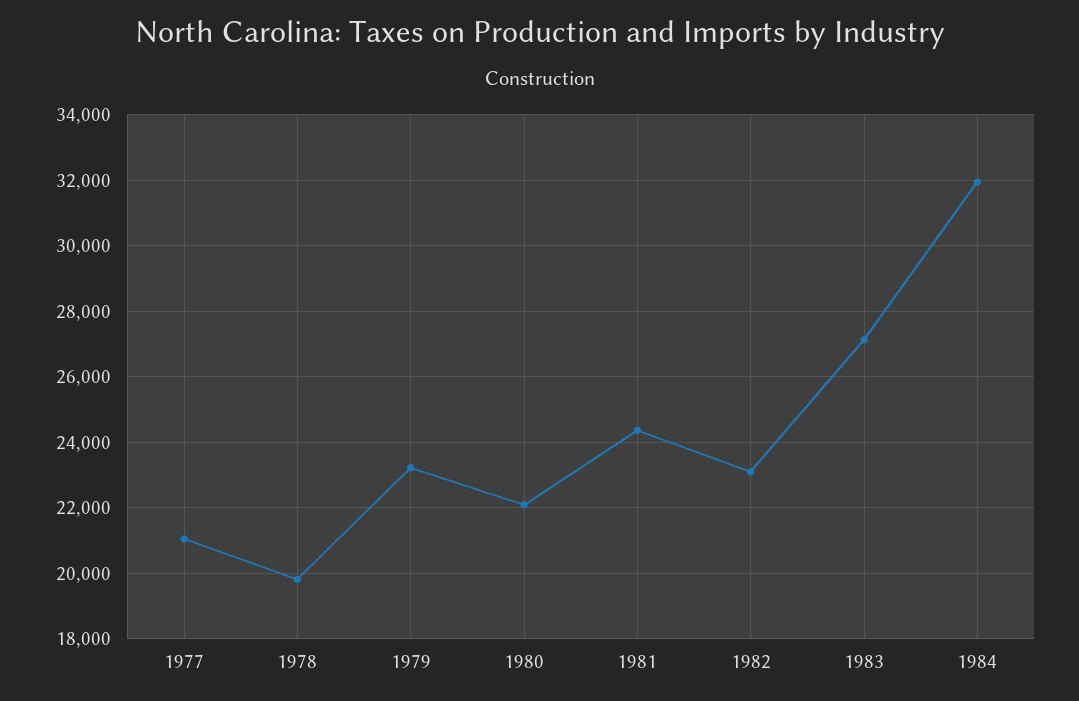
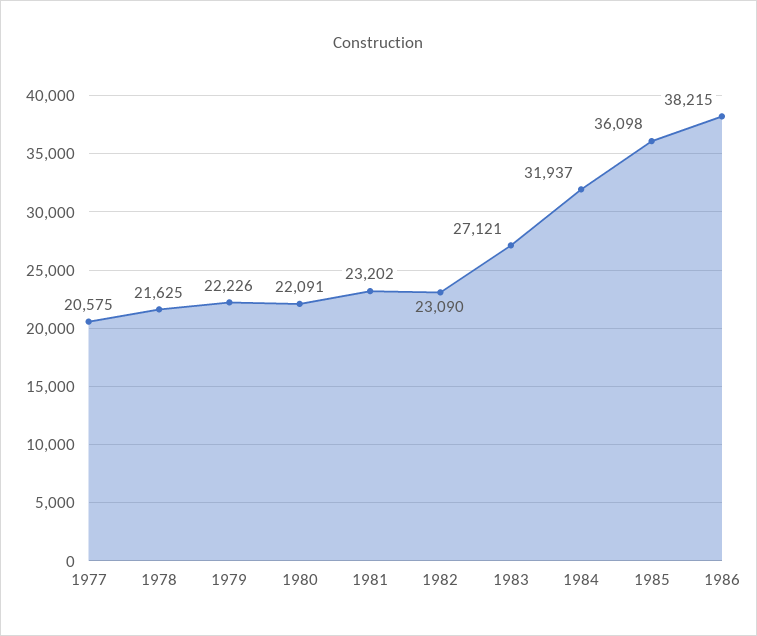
1977: 21000 -> 20575
1978: 19800 -> 21625
1979: 23200 -> 22226
1981: 24400 -> 23202
1985: none -> 36098
1986: none -> 38215

